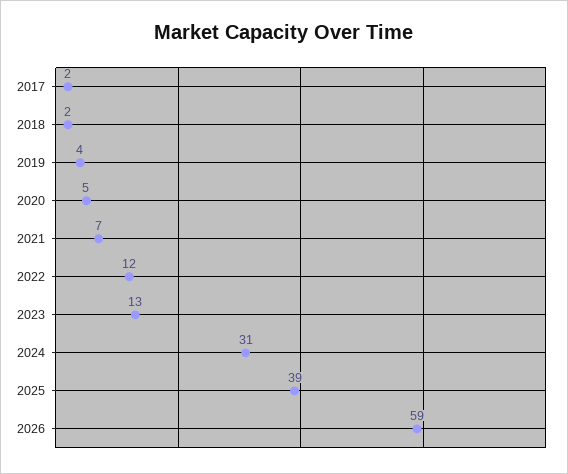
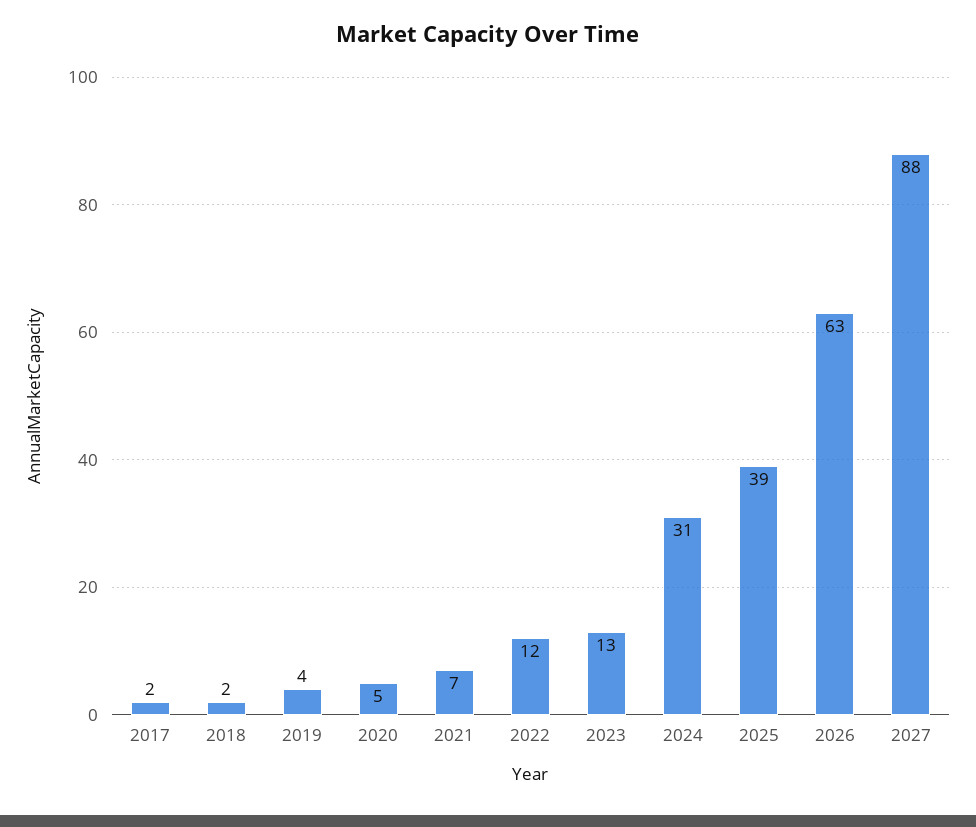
2026: 59 -> 63
2027: none -> 88

